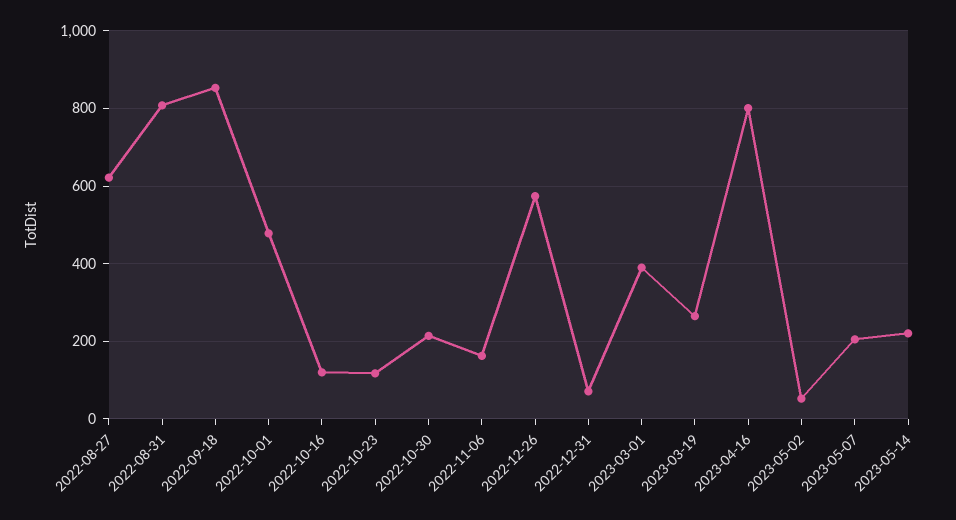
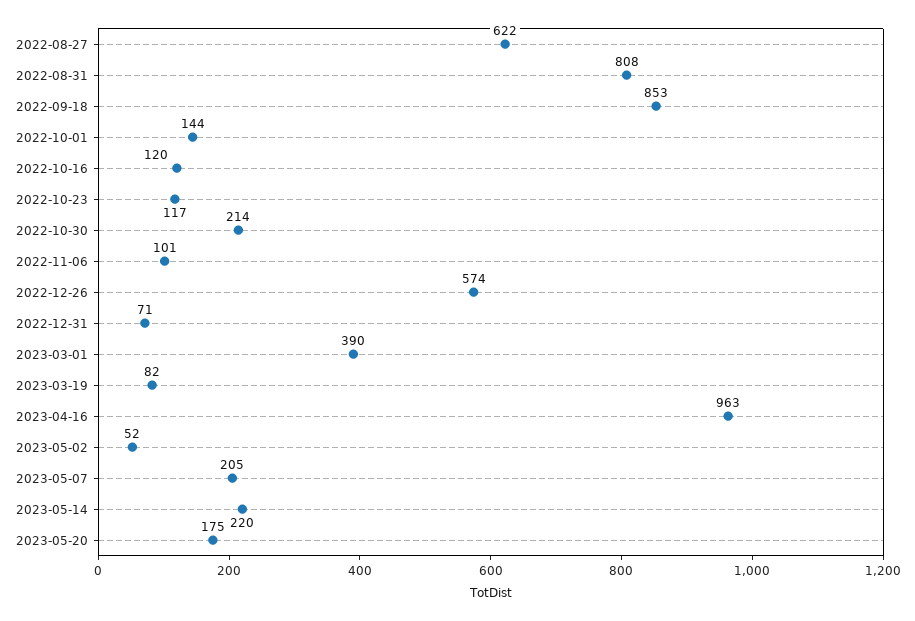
2022-10-01: 480 -> 144
2022-11-06: 160 -> 101
2023-03-19: 260 -> 82
2023-04-16: 800 -> 963
2023-05-20: none -> 175

